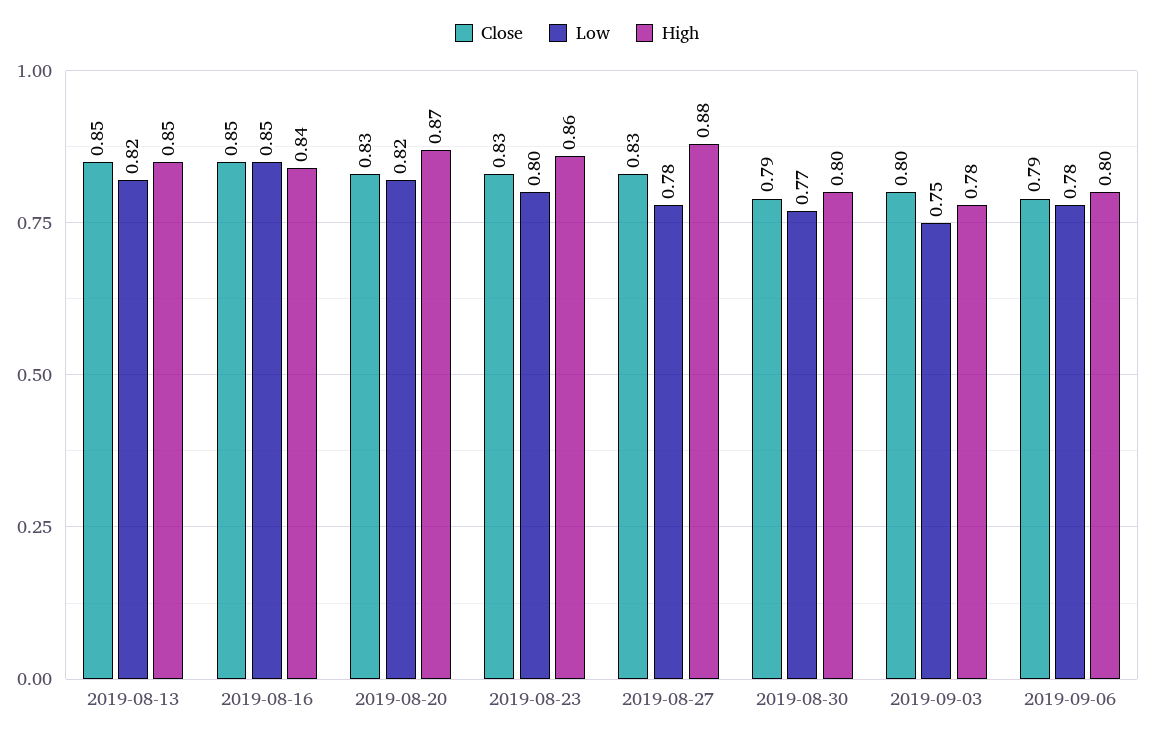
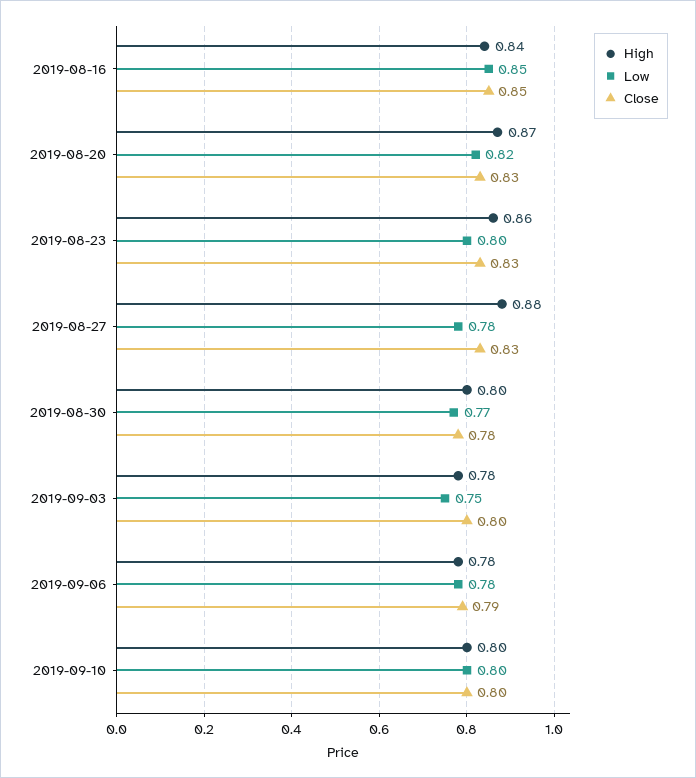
Close, 2019-08-13: 0.85 -> none
Low, 2019-08-13: 0.82 -> none
High, 2019-08-13: 0.85 -> none
Close, 2019-08-30: 0.79 -> 0.78
High, 2019-09-06: 0.8 -> 0.78
High, 2019-09-10: none -> 0.8
Low, 2019-09-10: none -> 0.8
Close, 2019-09-10: none -> 0.8

